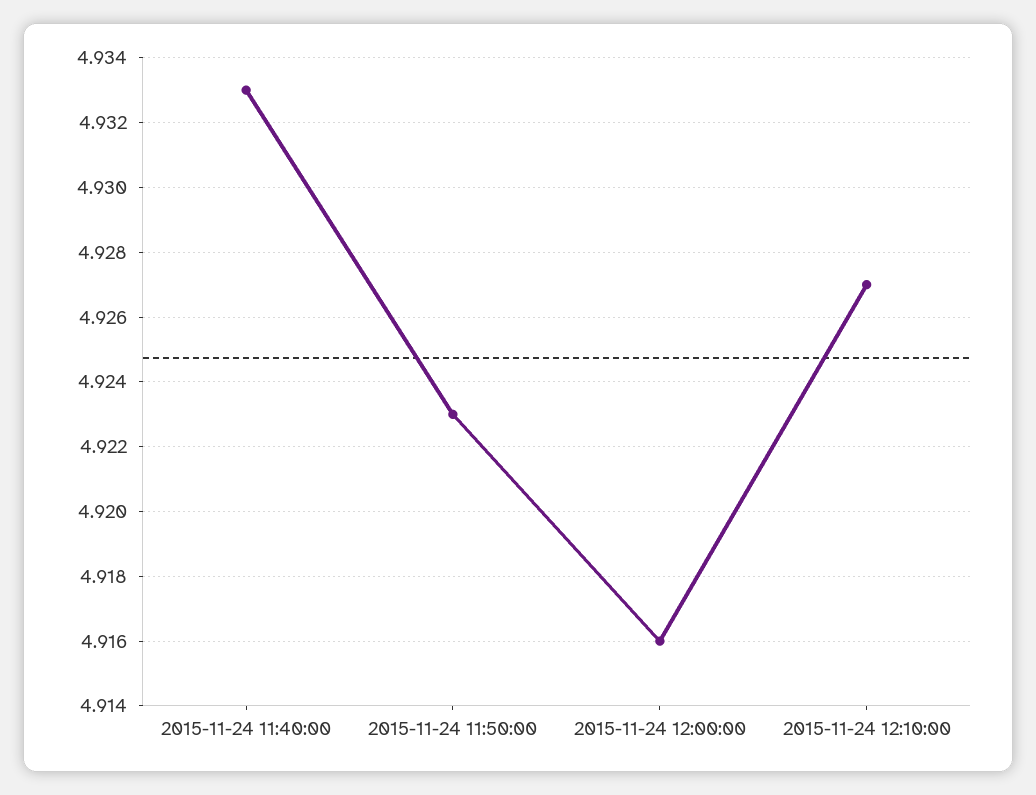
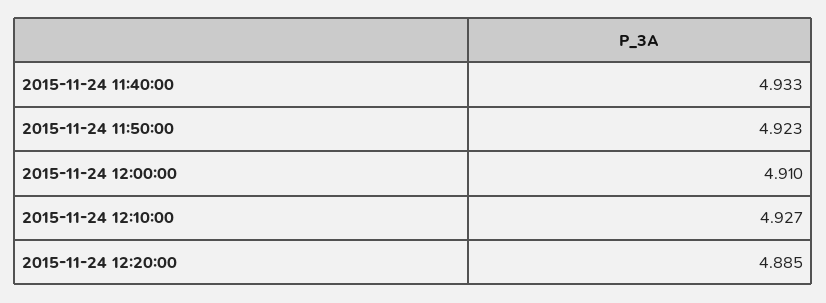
2015-11-24 12:00:00: 4.916 -> 4.91
2015-11-24 12:20:00: none -> 4.885

